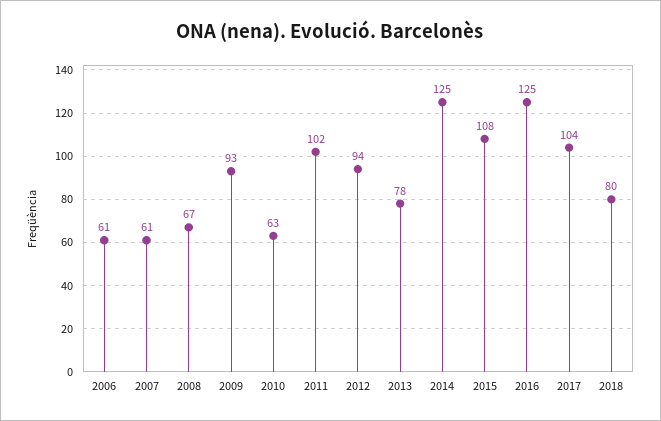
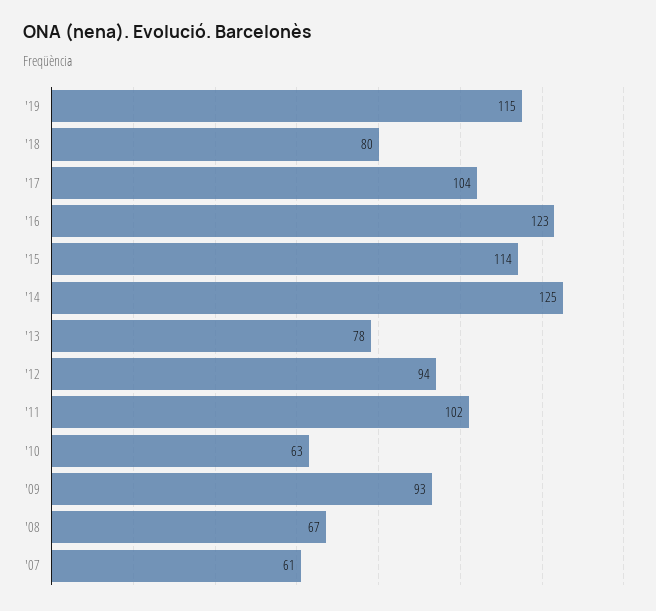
2006: 61 -> none
2015: 108 -> 114
2016: 125 -> 123
'19: none -> 115

